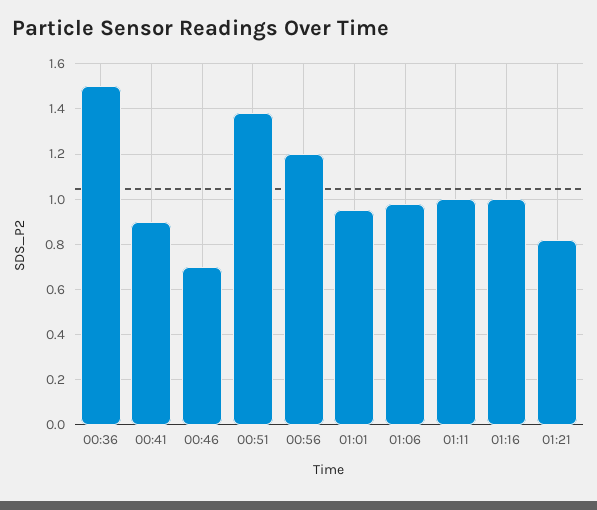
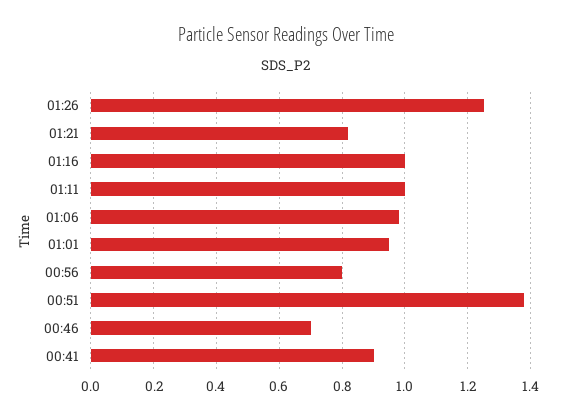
00:36: 1.5 -> none
00:56: 1.2 -> 0.8
01:26: none -> 1.25

